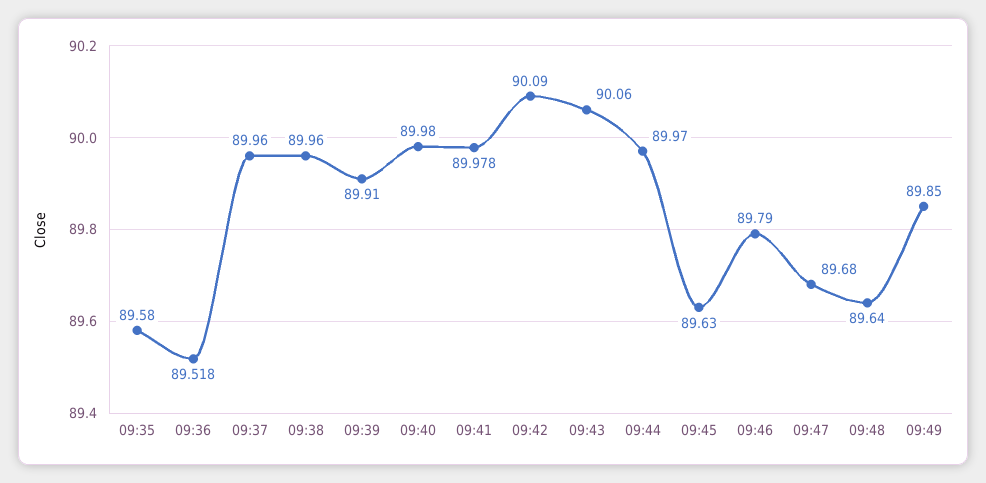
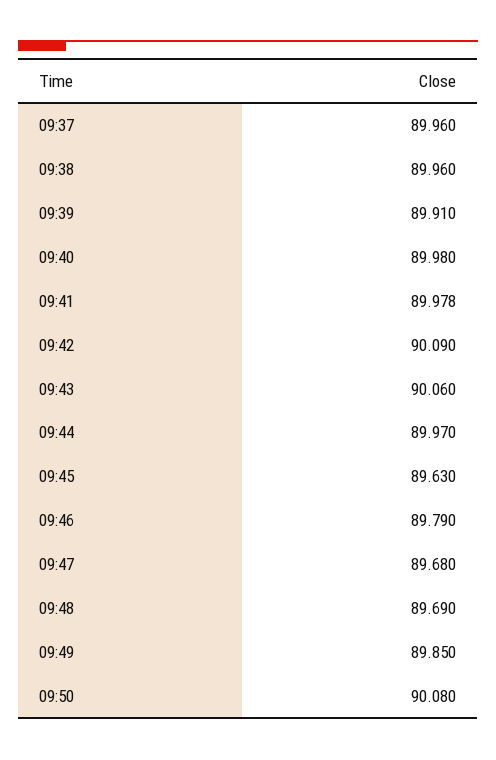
09:35: 89.58 -> none
09:36: 89.518 -> none
09:48: 89.64 -> 89.69
09:50: none -> 90.08

